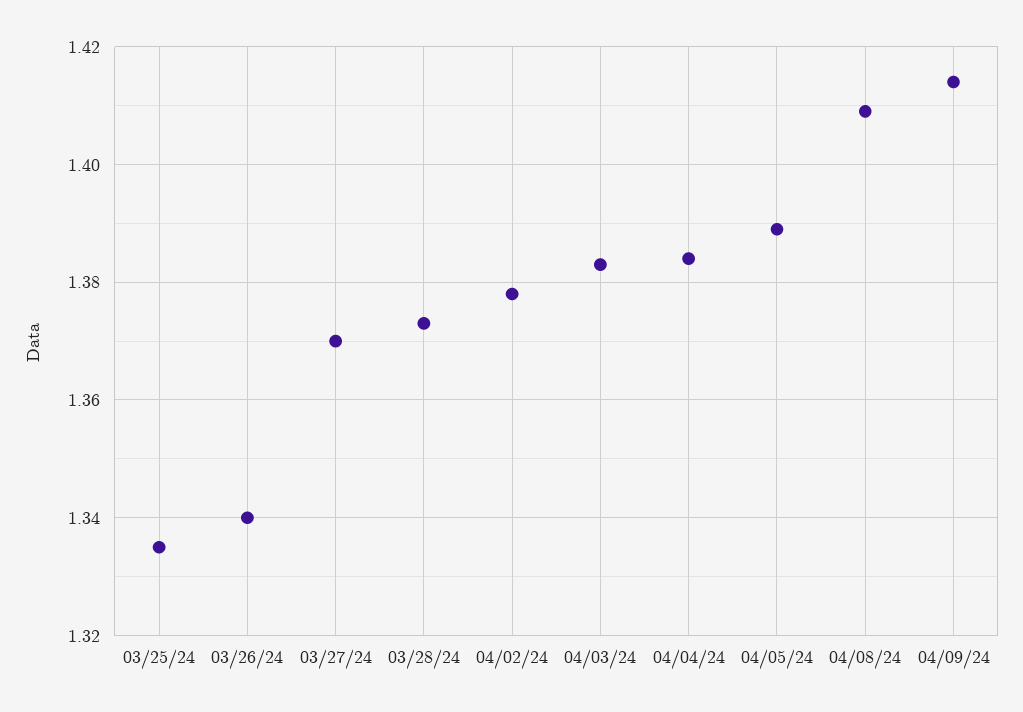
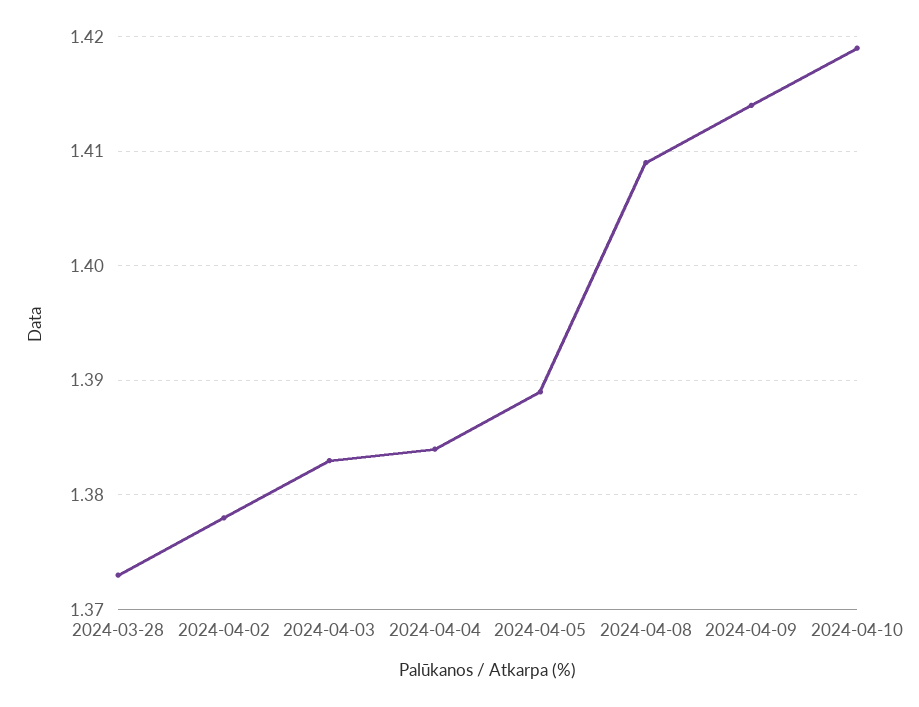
03/25/24: 1.335 -> none
03/26/24: 1.34 -> none
03/27/24: 1.37 -> none
2024-04-10: none -> 1.419

